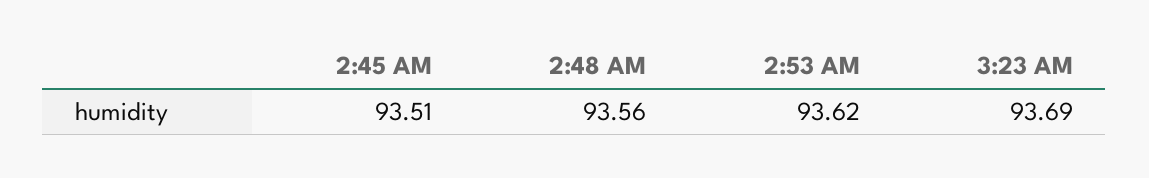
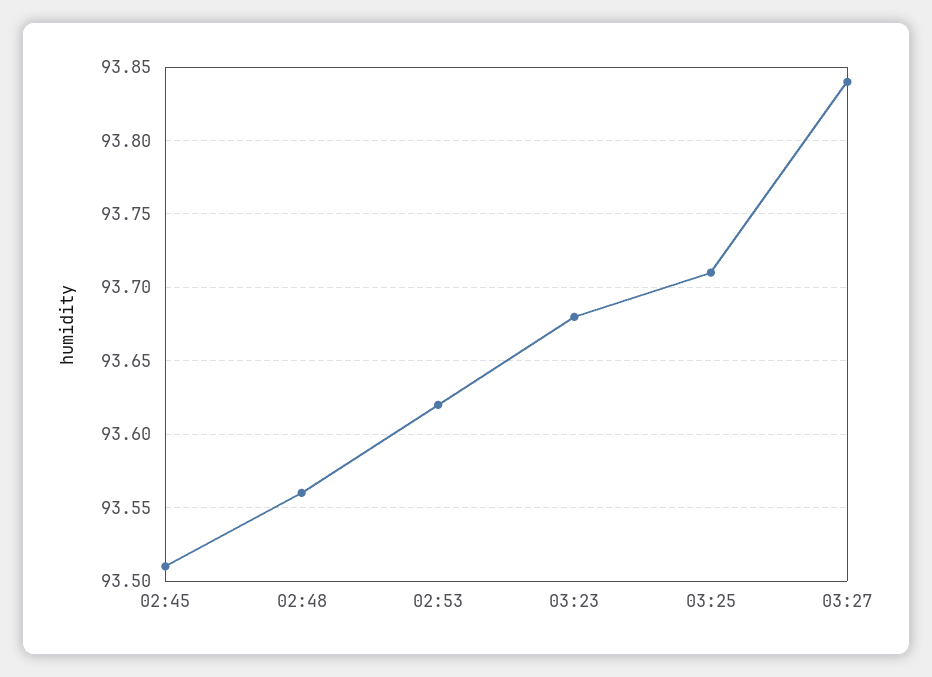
3:23 AM: 93.69 -> 93.68
03:25: none -> 93.71
03:27: none -> 93.84

